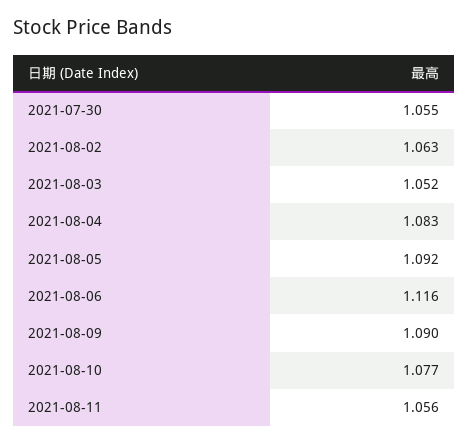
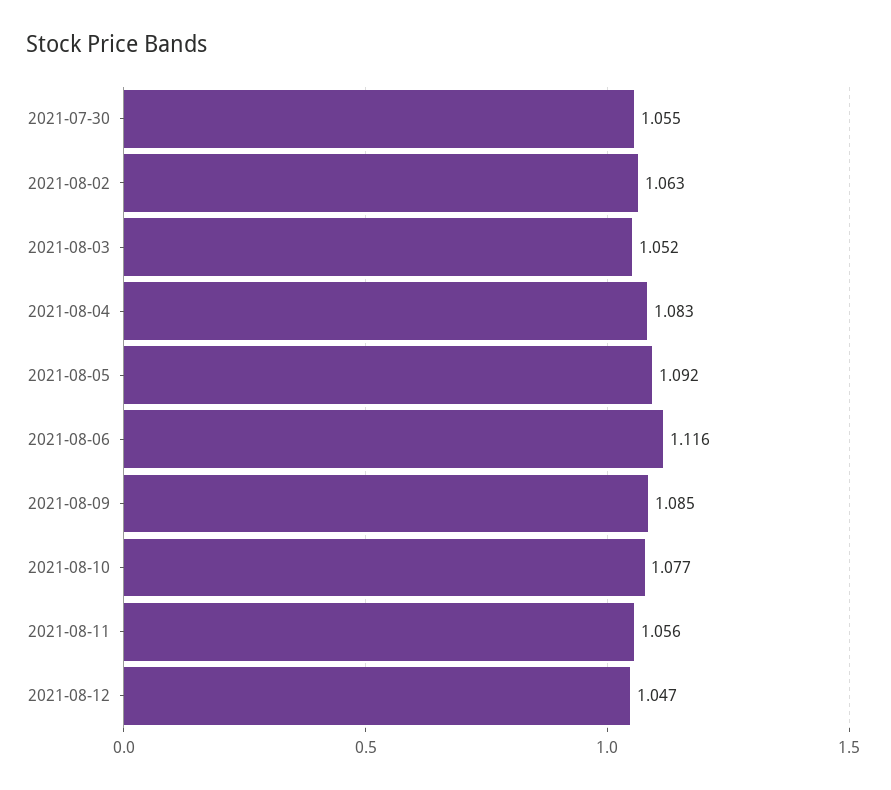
2021-08-09: 1.09 -> 1.085
2021-08-12: none -> 1.047

